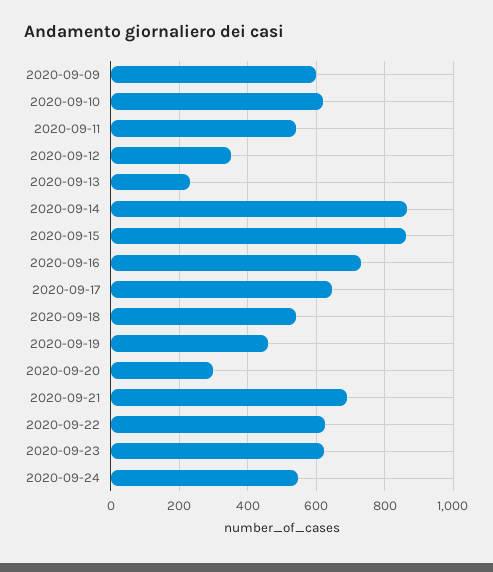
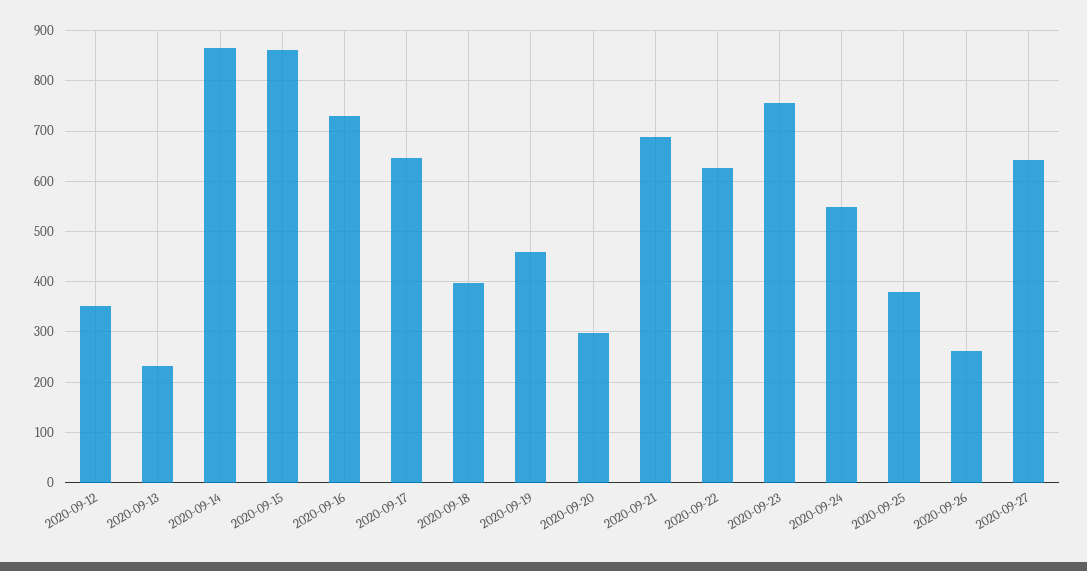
2020-09-09: 600 -> none
2020-09-10: 620 -> none
2020-09-11: 540 -> none
2020-09-18: 540 -> 400
2020-09-23: 620 -> 760
2020-09-25: none -> 380
2020-09-26: none -> 260
2020-09-27: none -> 640

